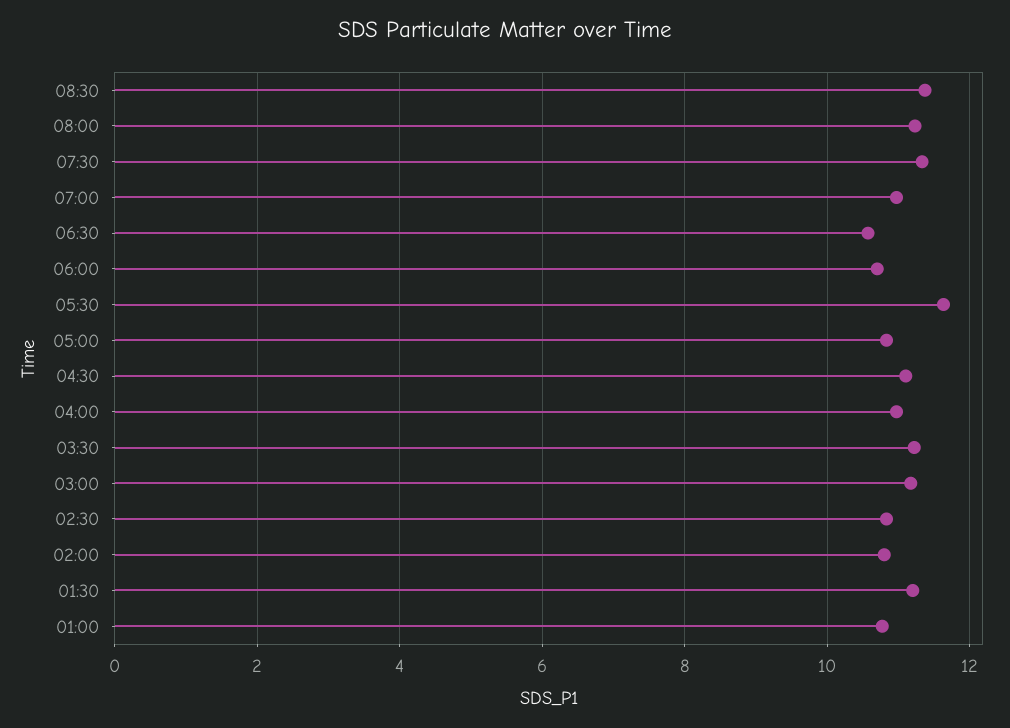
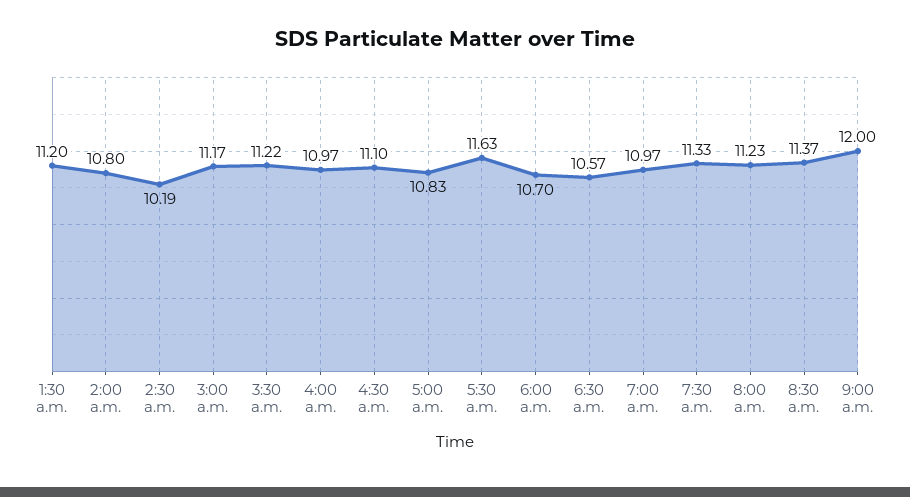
02:30: 10.8 -> 10.19
01:00: 10.8 -> none
9:00 a.m.: none -> 12

